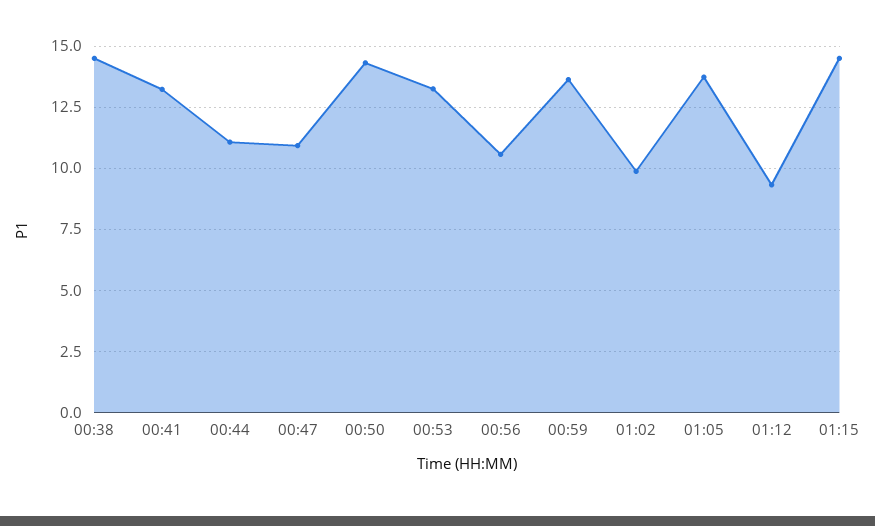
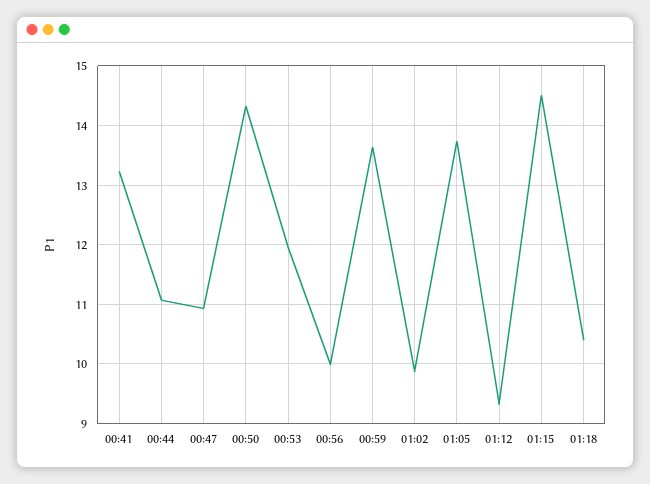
00:38: 14.5 -> none
00:53: 13.25 -> 12
00:56: 10.5 -> 10
01:18: none -> 10.4

